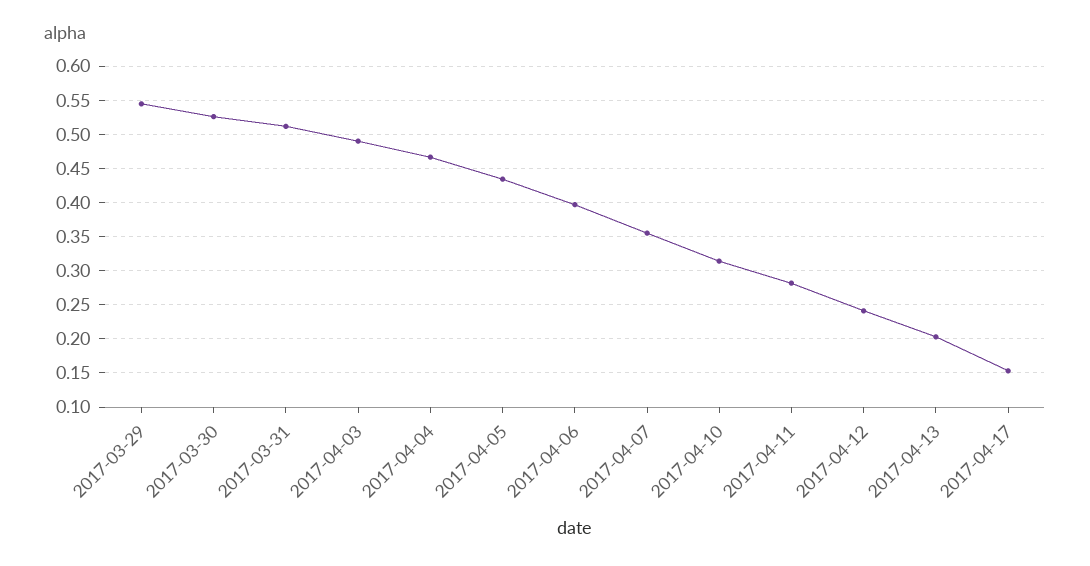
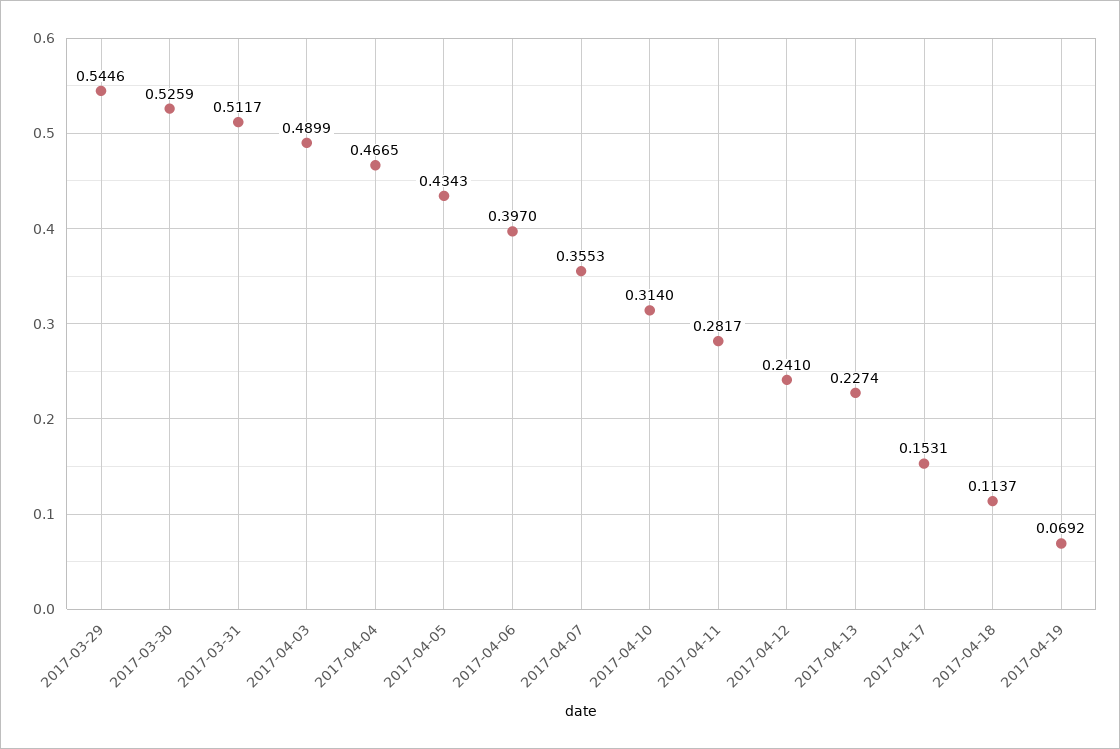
2017-04-13: 0.2 -> 0.2274
2017-04-18: none -> 0.1137
2017-04-19: none -> 0.0692

